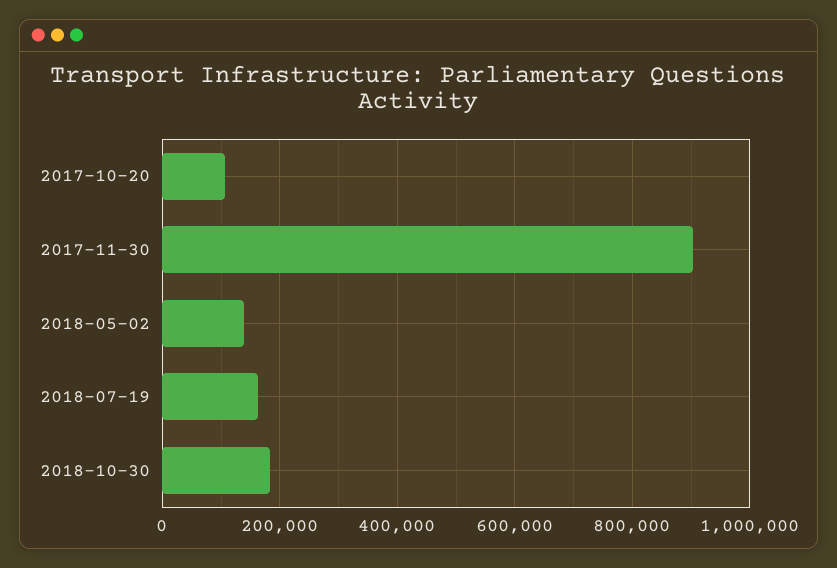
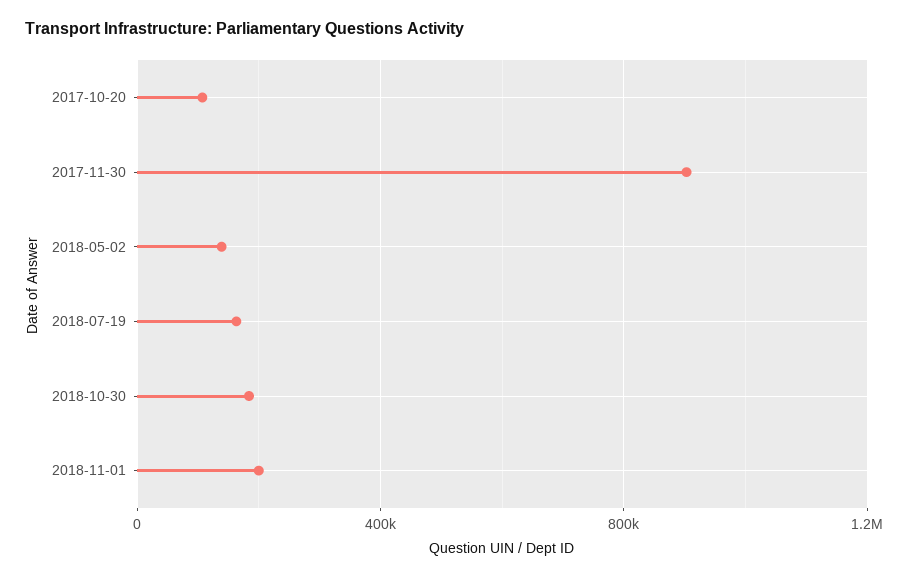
2018-11-01: none -> 200000

